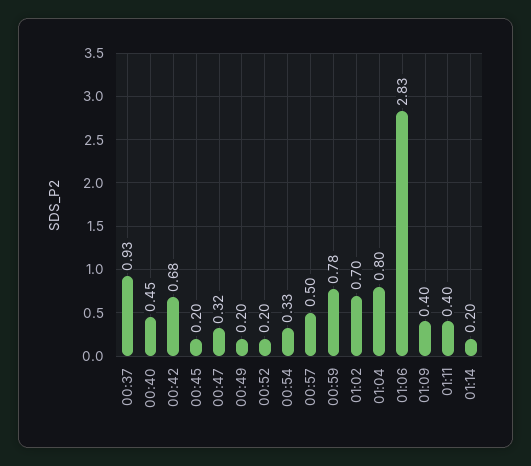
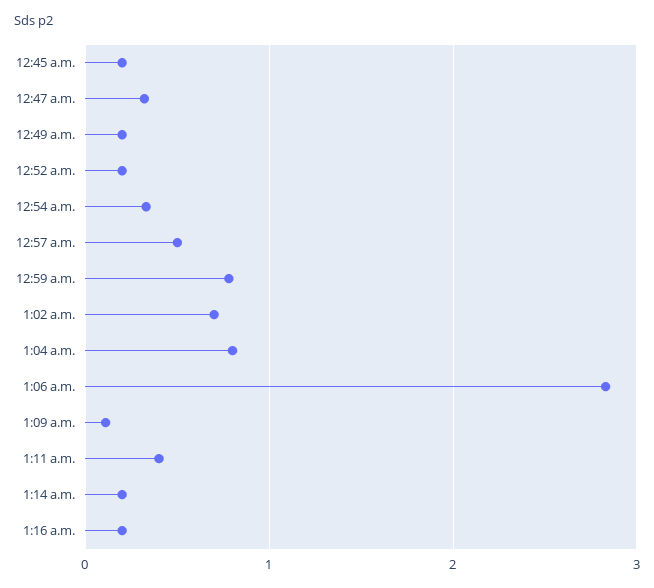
00:37: 0.93 -> none
00:40: 0.45 -> none
00:42: 0.68 -> none
01:09: 0.4 -> 0.1
1:16 a.m.: none -> 0.2

